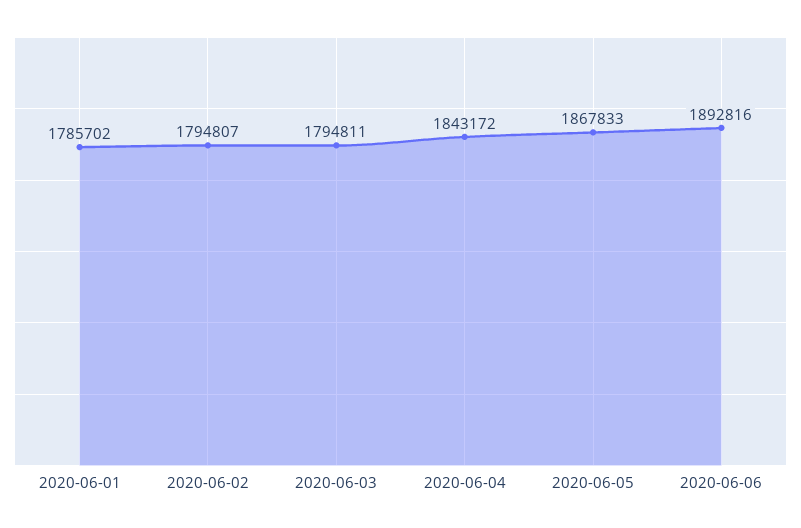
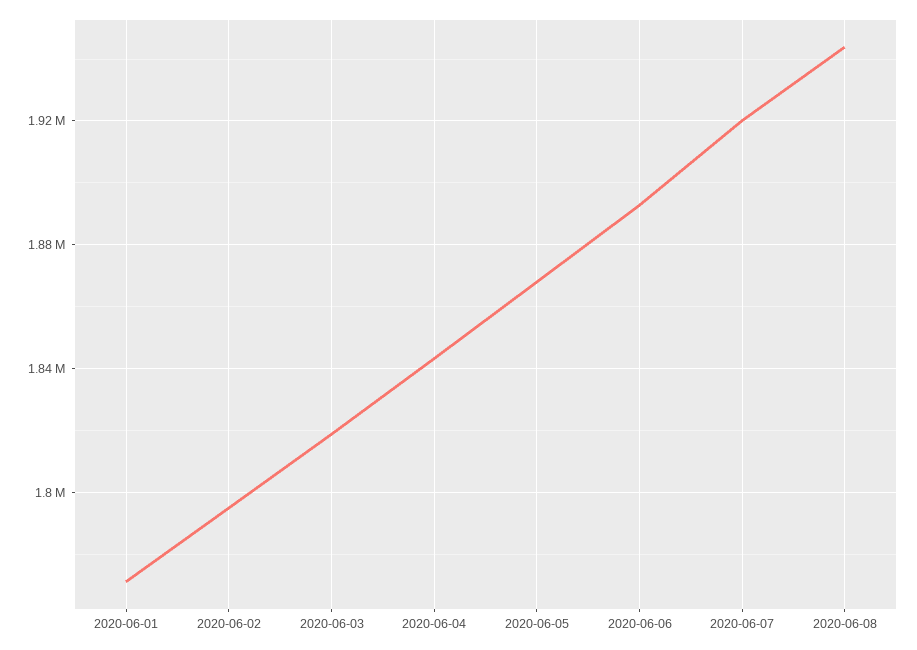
2020-06-01: 1785702 -> 1770000
2020-06-03: 1794811 -> 1820000
2020-06-07: none -> 1920000
2020-06-08: none -> 1945000

